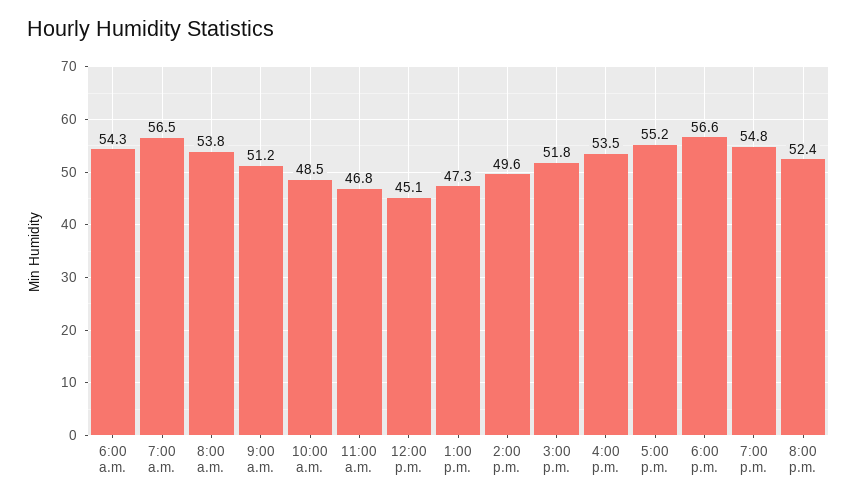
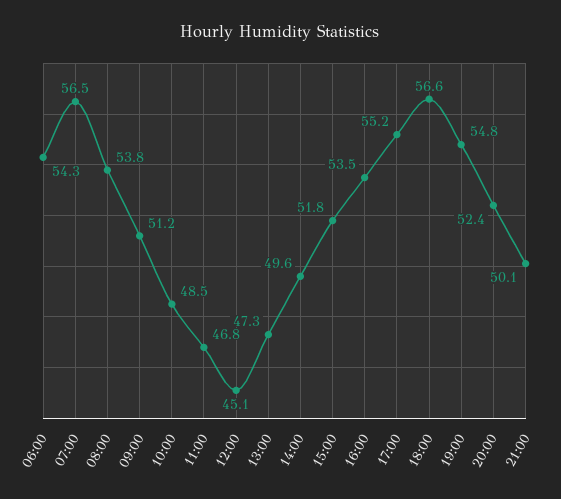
21:00: none -> 50.1

